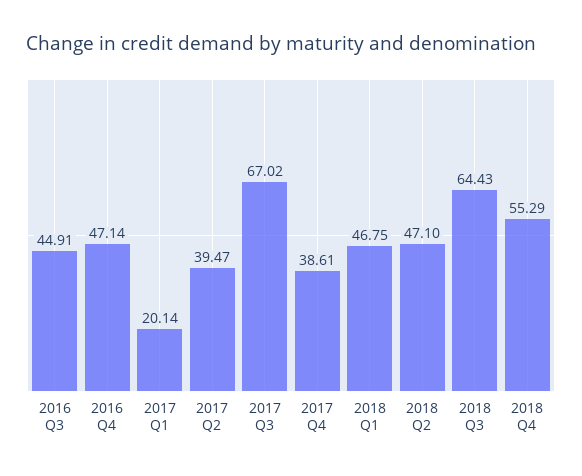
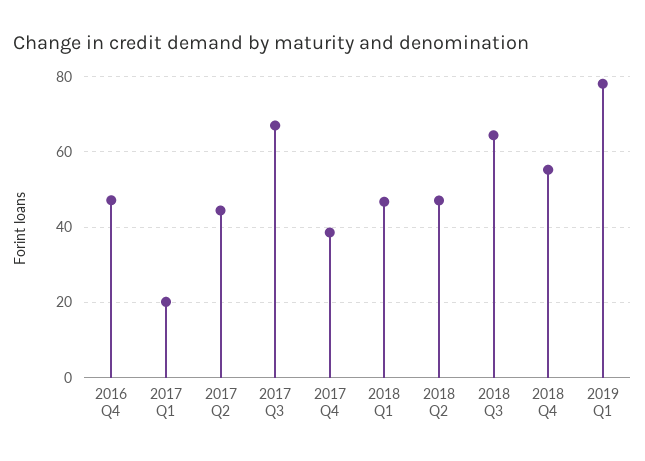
2016 Q3: 44.91 -> none
2017 Q2: 39.47 -> 44
2019 Q1: none -> 78

